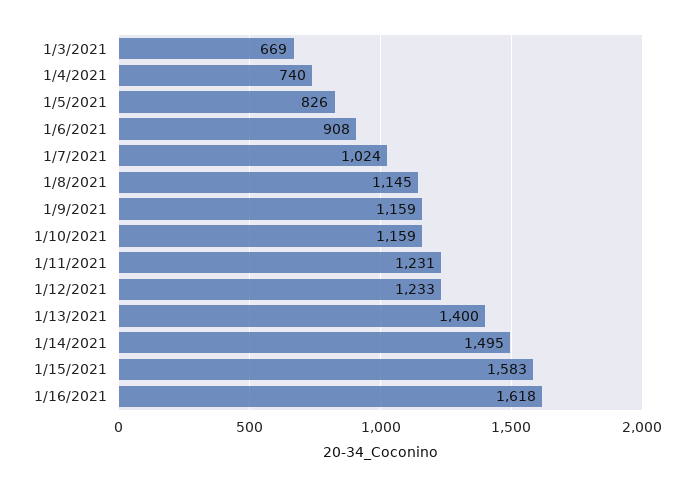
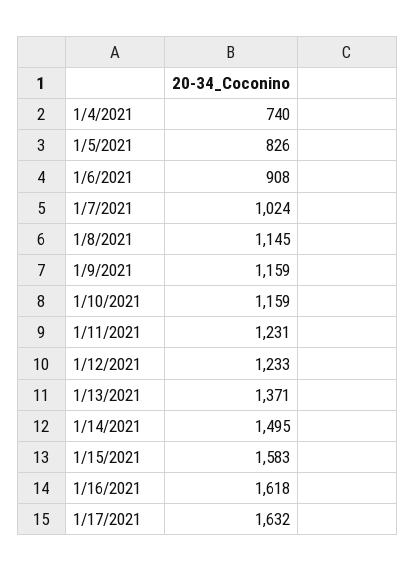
1/3/2021: 669 -> none
1/13/2021: 1400 -> 1371
1/17/2021: none -> 1632

